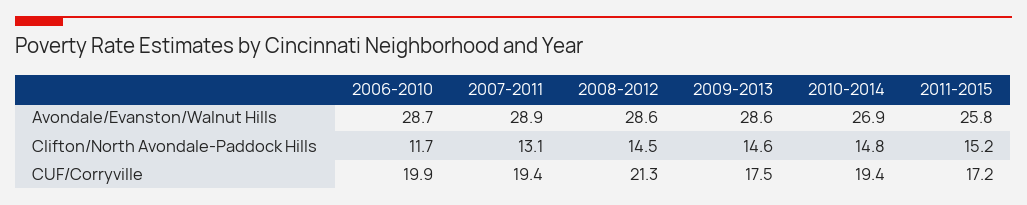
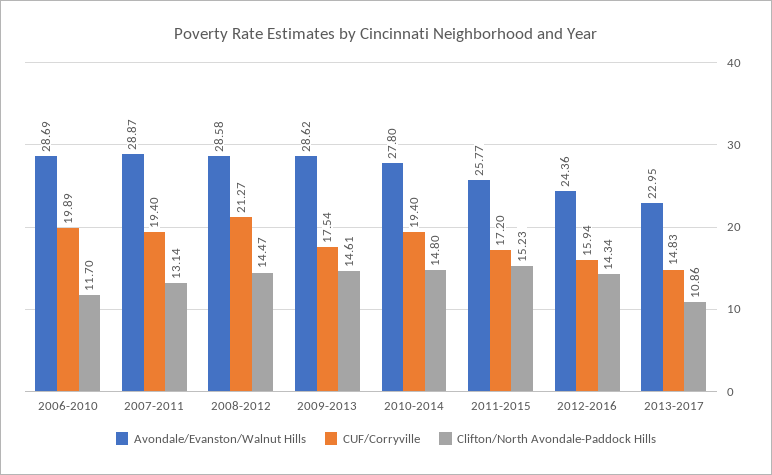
Avondale/Evanston/Walnut Hills, 2010-2014: 26.9 -> 27.8
Avondale/Evanston/Walnut Hills, 2012-2016: none -> 24.36
CUF/Corryville, 2012-2016: none -> 15.94
Clifton/North Avondale-Paddock Hills, 2012-2016: none -> 14.34
Avondale/Evanston/Walnut Hills, 2013-2017: none -> 22.95
CUF/Corryville, 2013-2017: none -> 14.83
Clifton/North Avondale-Paddock Hills, 2013-2017: none -> 10.86

